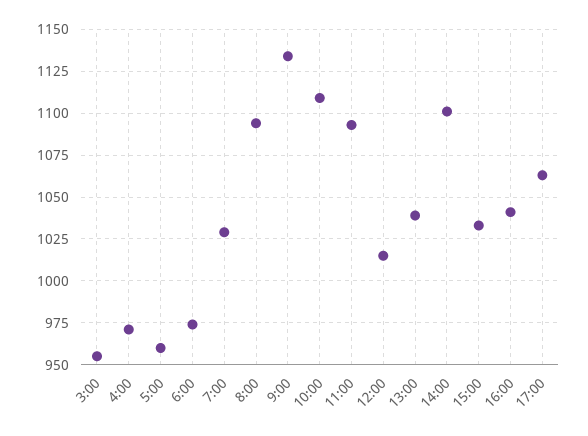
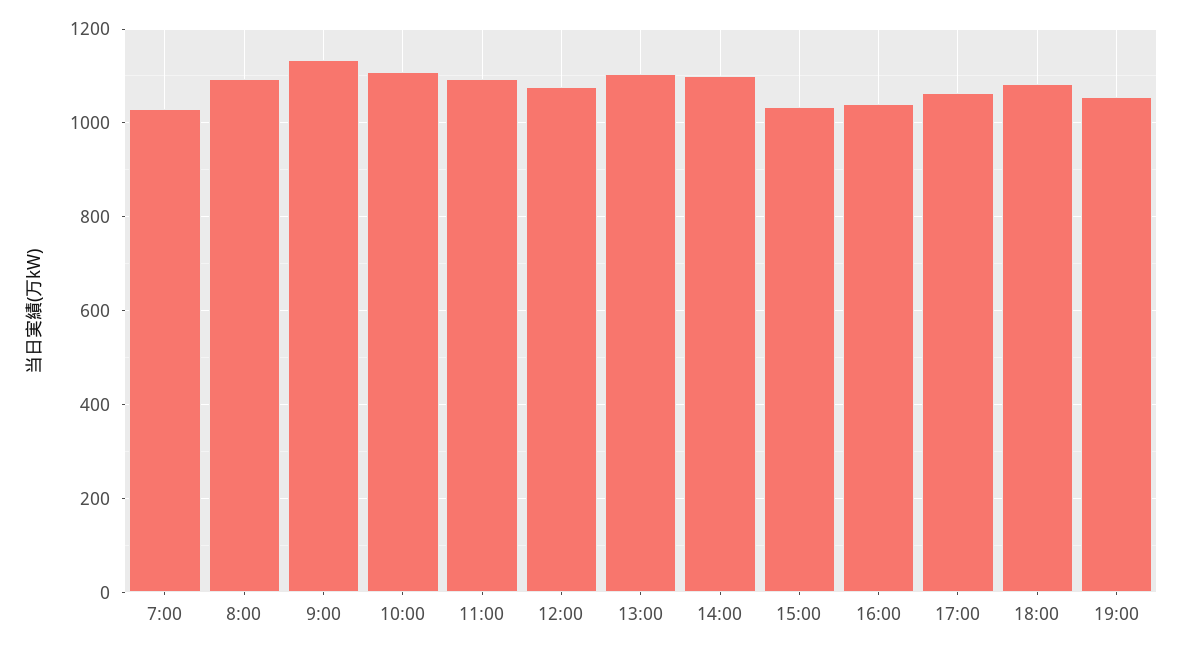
3:00: 955 -> none
4:00: 970 -> none
5:00: 960 -> none
6:00: 975 -> none
12:00: 1015 -> 1080
13:00: 1040 -> 1100
18:00: none -> 1080
19:00: none -> 1060

